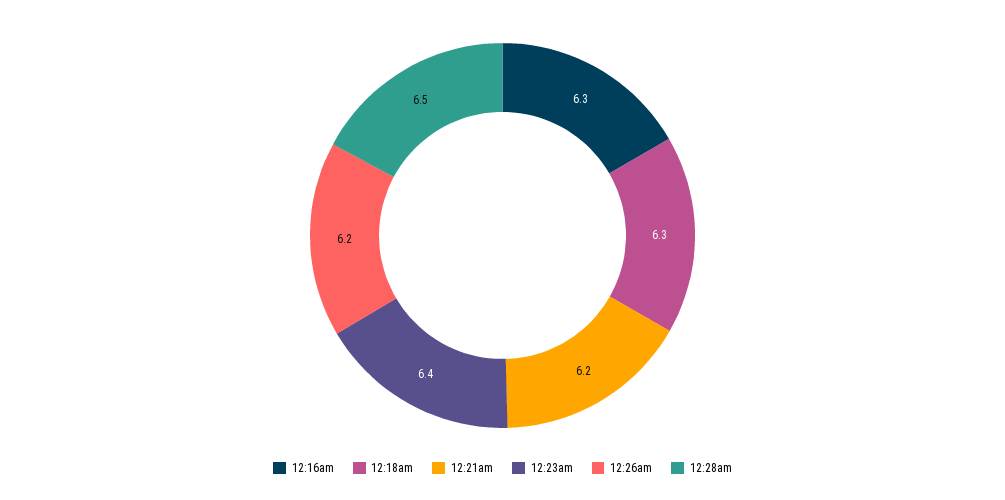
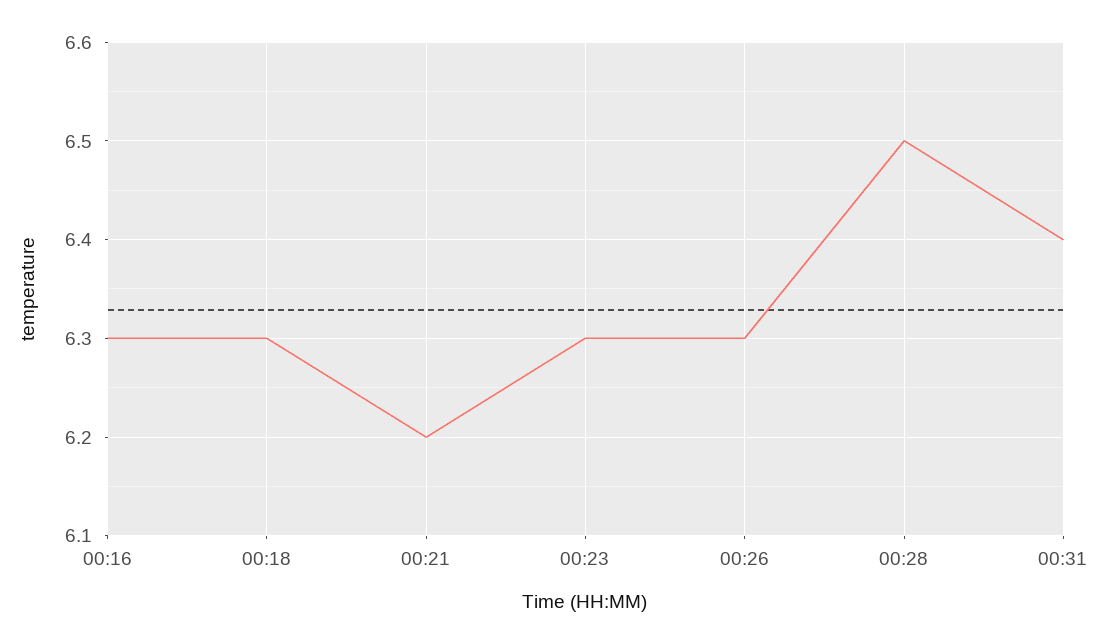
12:23am: 6.4 -> 6.3
12:26am: 6.2 -> 6.3
00:31: none -> 6.4

